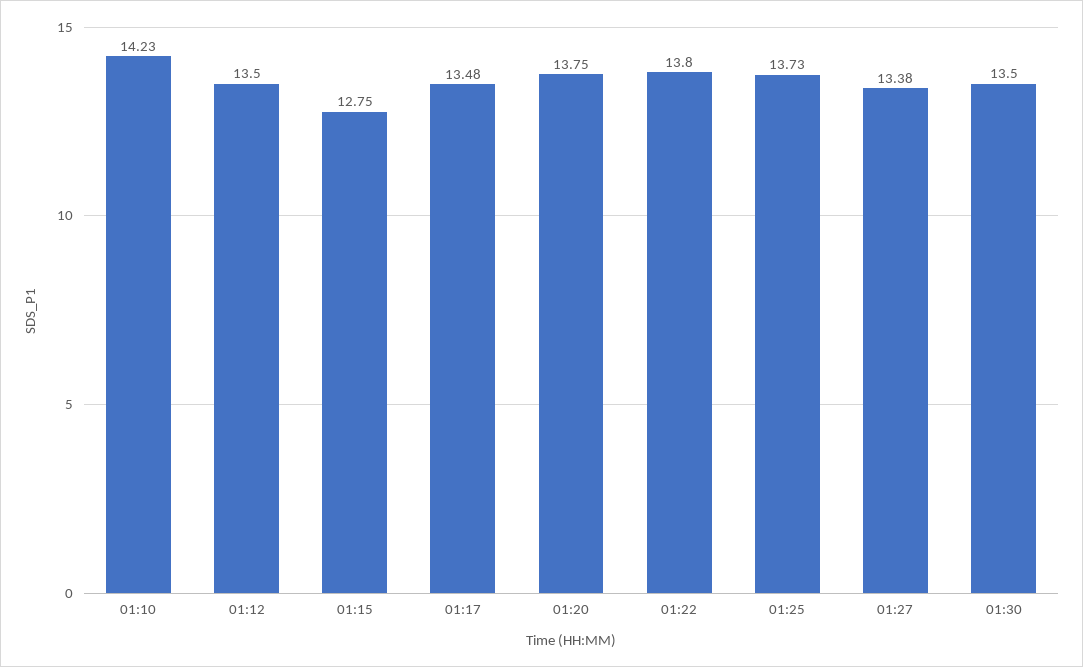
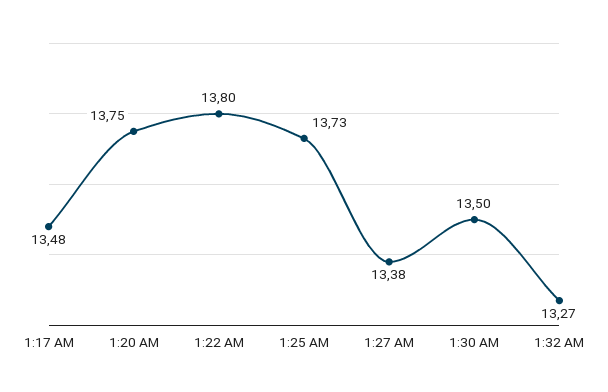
01:10: 14.23 -> none
01:12: 13.5 -> none
01:15: 12.75 -> none
1:32 AM: none -> 13.27

